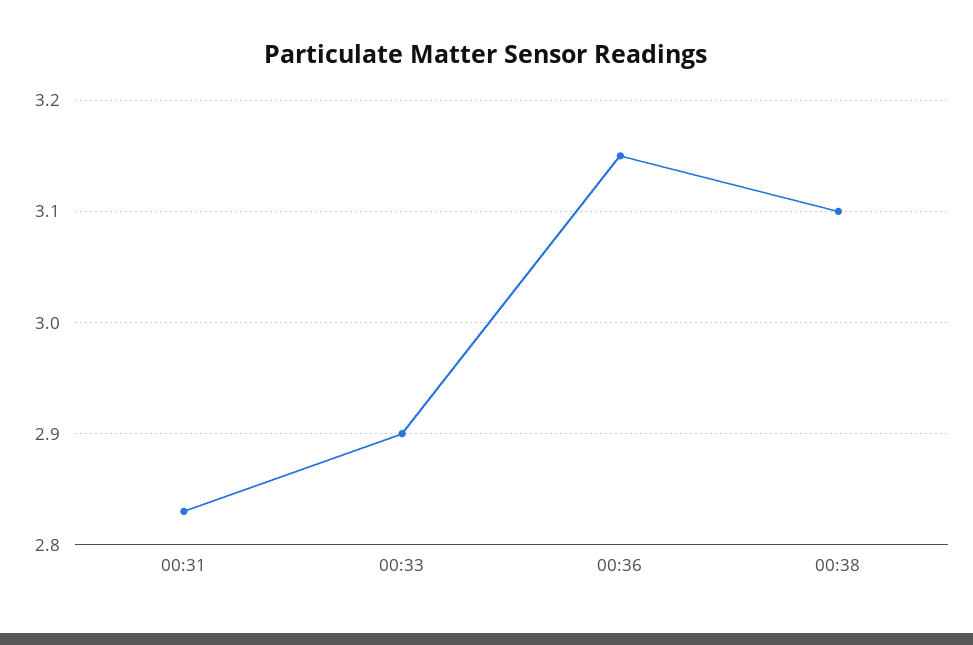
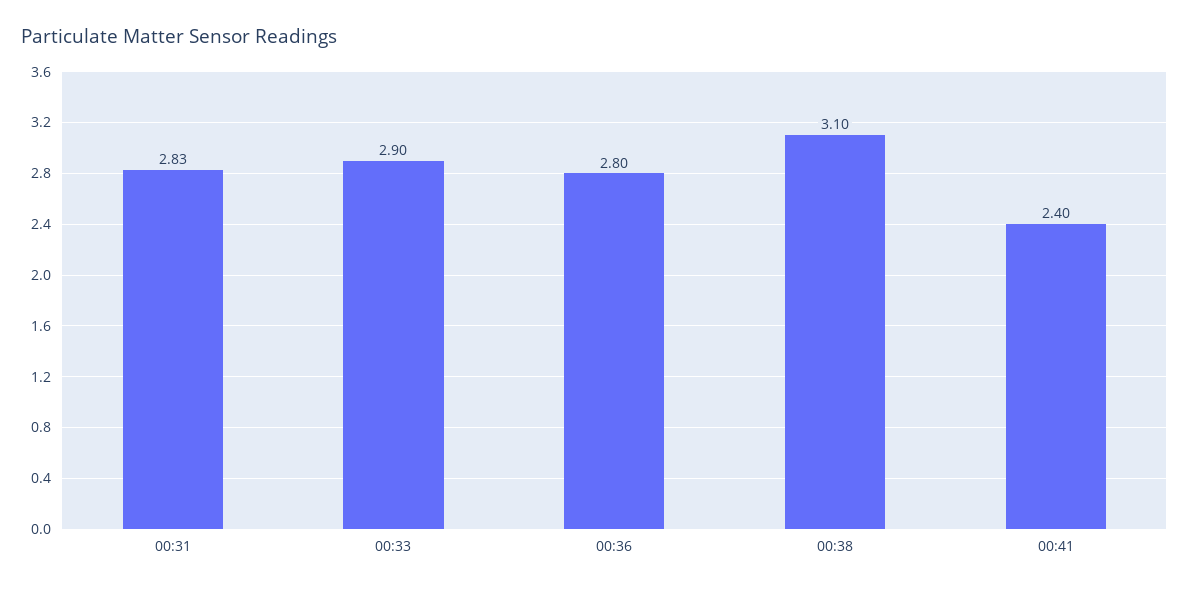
00:36: 3.15 -> 2.8
00:41: none -> 2.4

